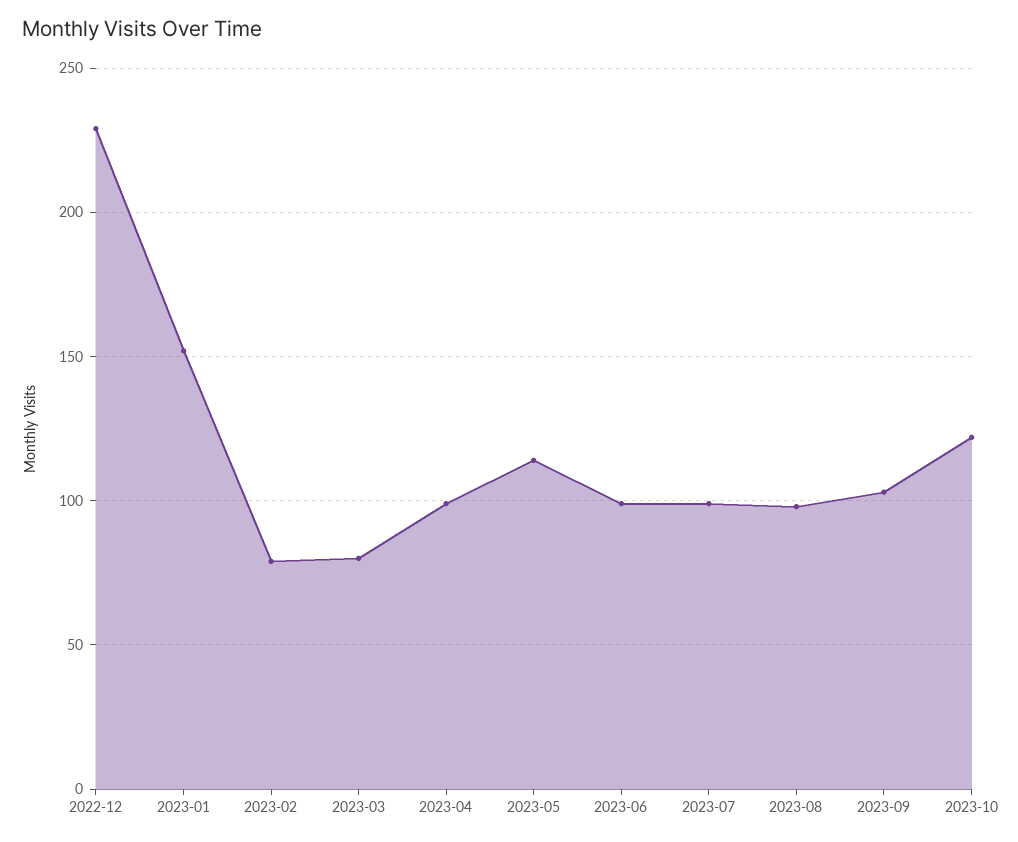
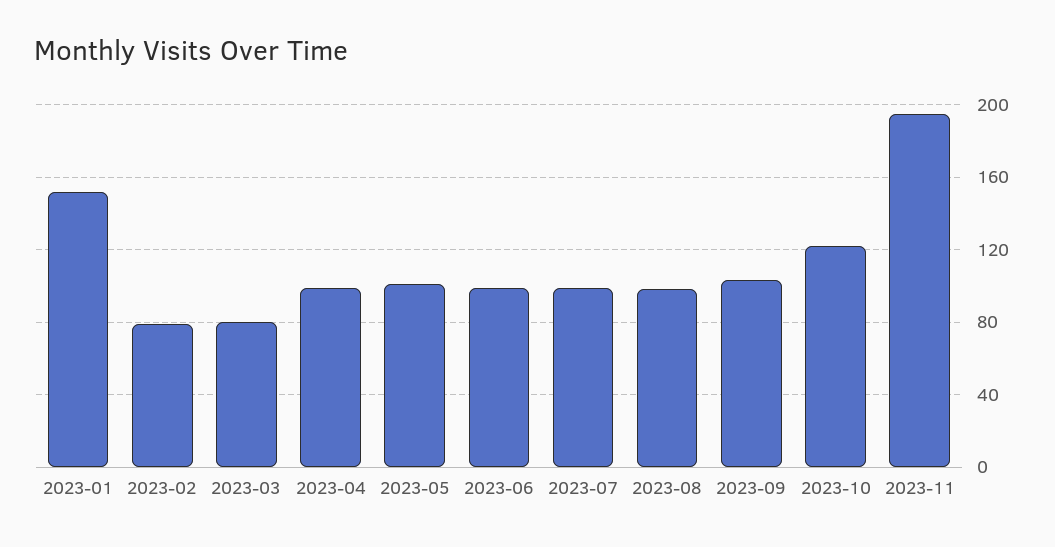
2022-12: 230 -> none
2023-05: 115 -> 100
2023-11: none -> 195

